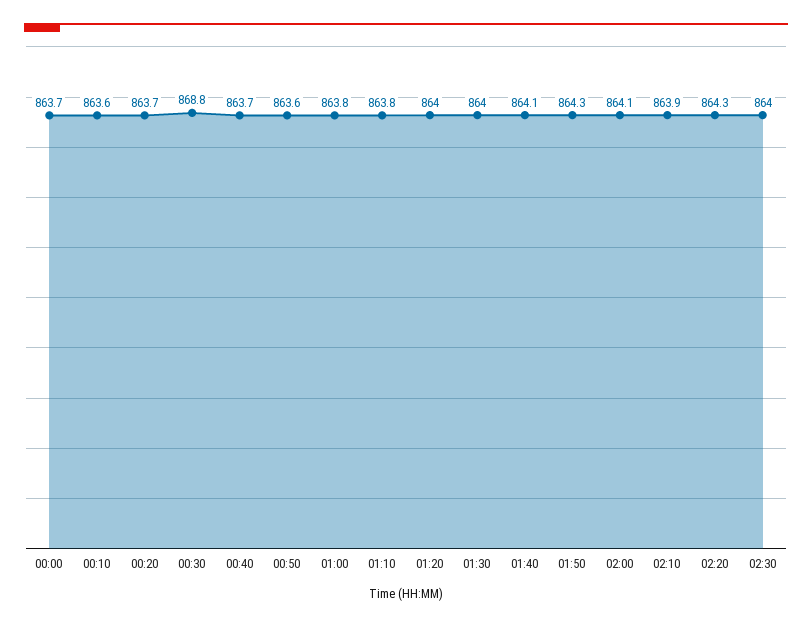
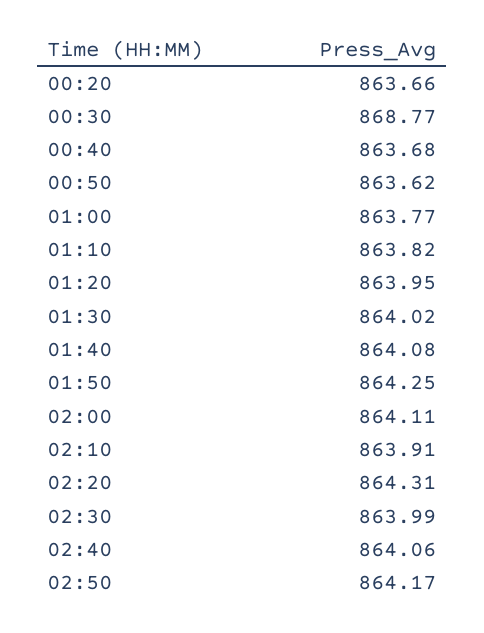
00:00: 863.7 -> none
00:10: 863.6 -> none
02:40: none -> 864.06
02:50: none -> 864.17

